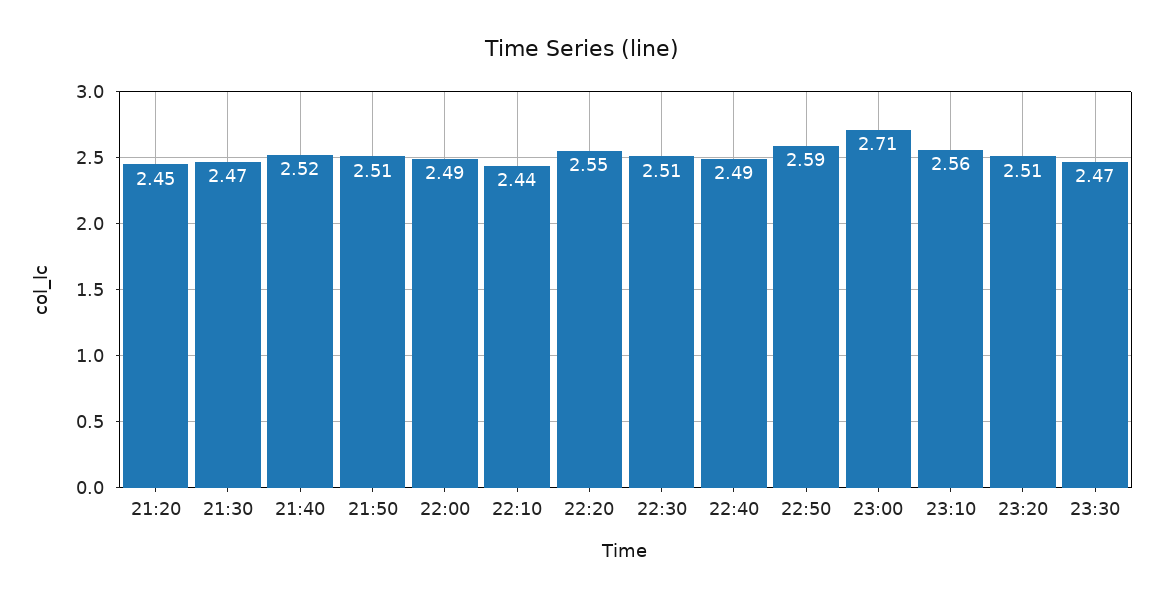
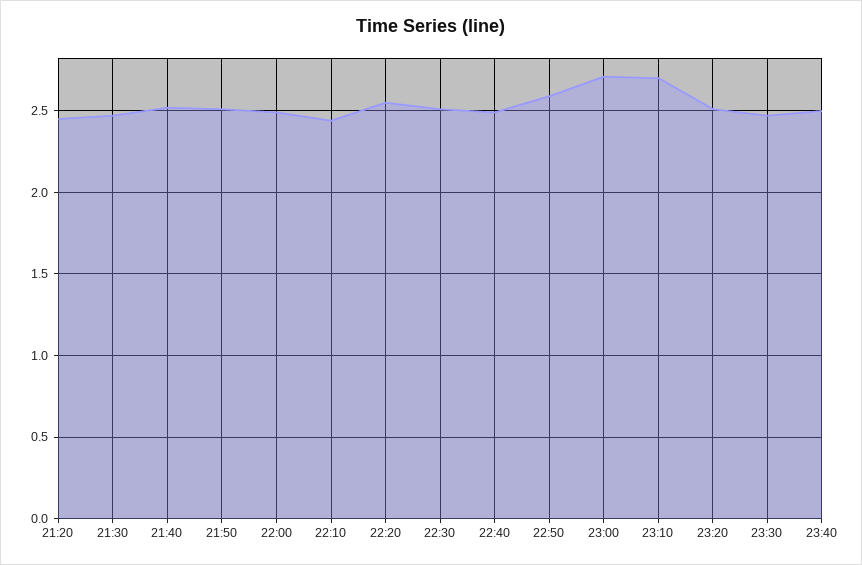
23:10: 2.56 -> 2.7
23:40: none -> 2.5

